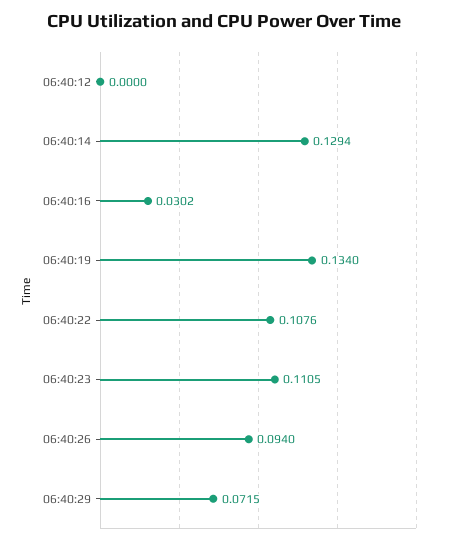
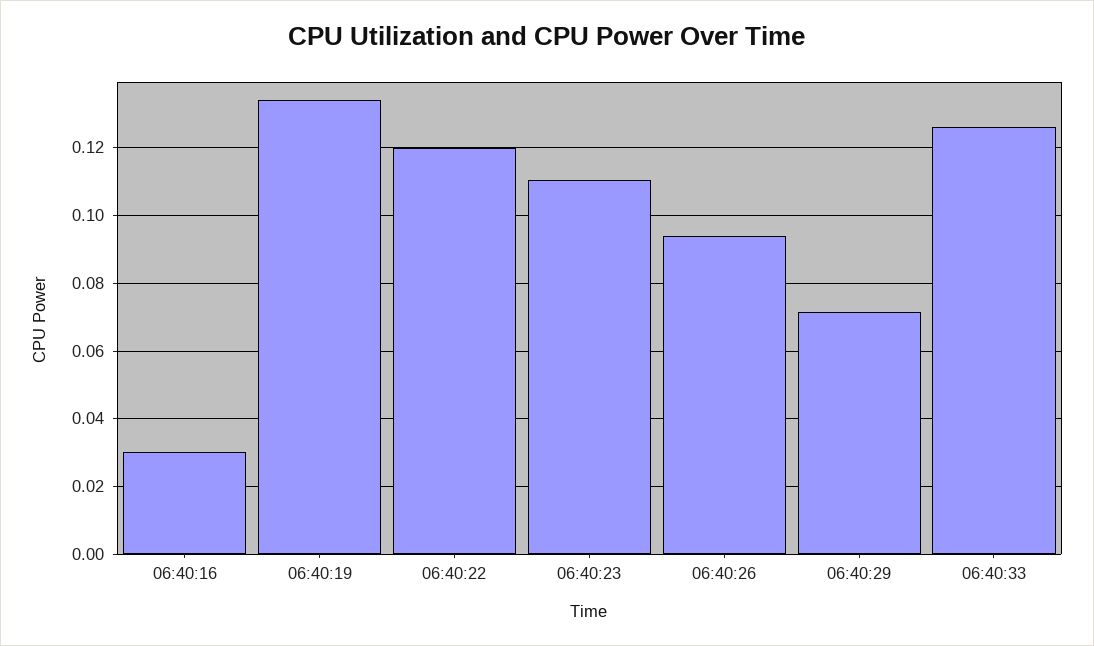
06:40:12: 0 -> none
06:40:14: 0.1294 -> none
06:40:22: 0.1076 -> 0.12
06:40:33: none -> 0.126

